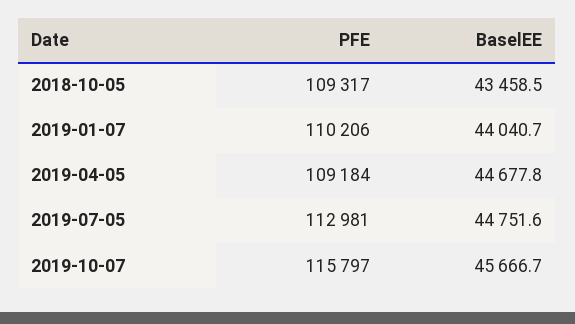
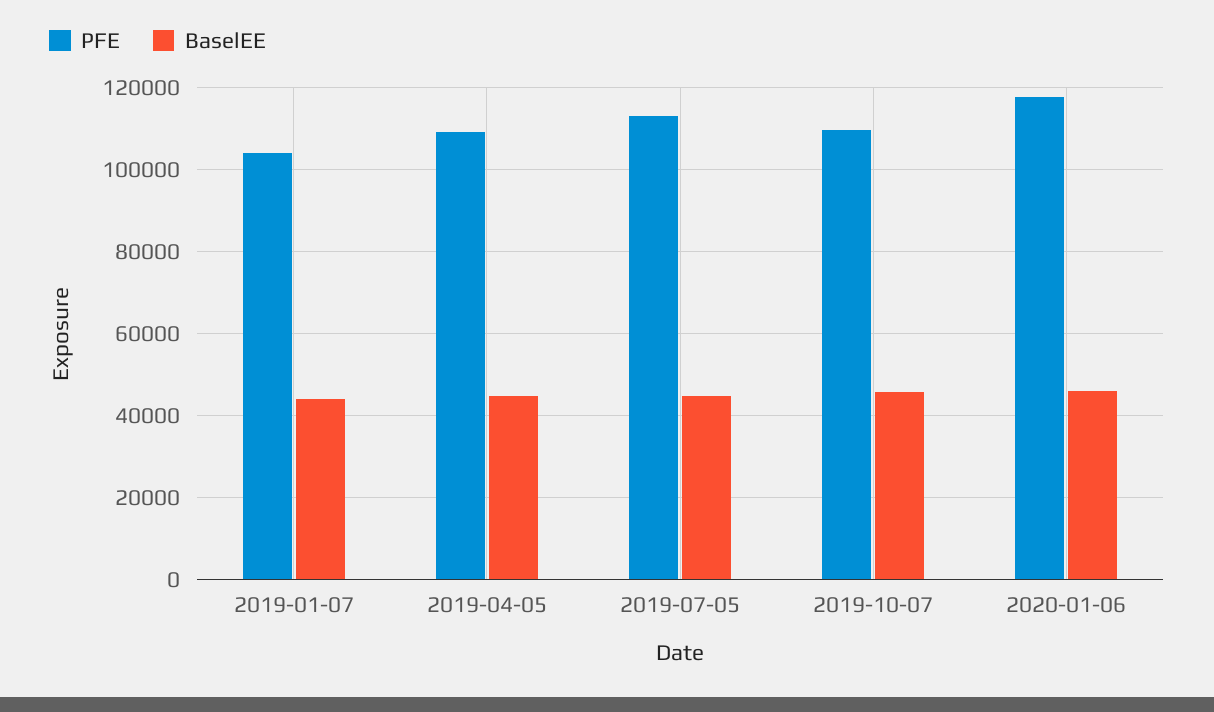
PFE, 2018-10-05: 109317 -> none
BaselEE, 2018-10-05: 43458.5 -> none
PFE, 2019-01-07: 110206 -> 104000
PFE, 2019-10-07: 115797 -> 110000
PFE, 2020-01-06: none -> 118000
BaselEE, 2020-01-06: none -> 46000

